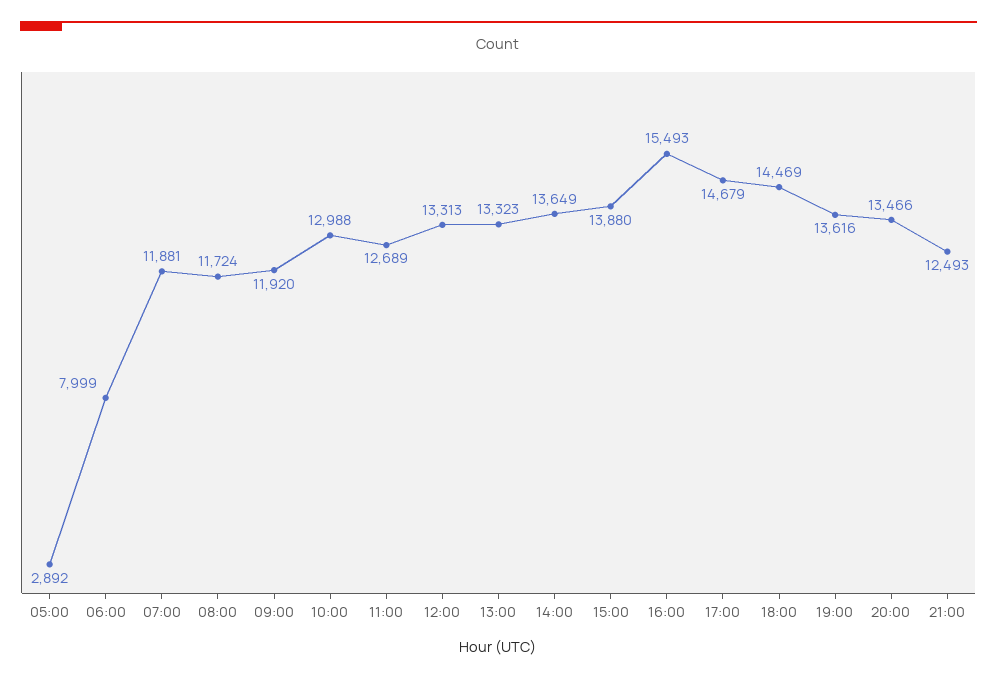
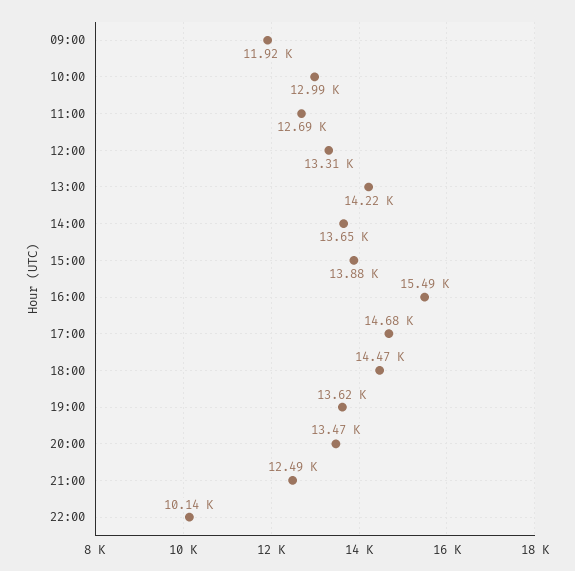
05:00: 2892 -> none
06:00: 7999 -> none
07:00: 11881 -> none
08:00: 11724 -> none
13:00: 13323 -> 14220
22:00: none -> 10140

